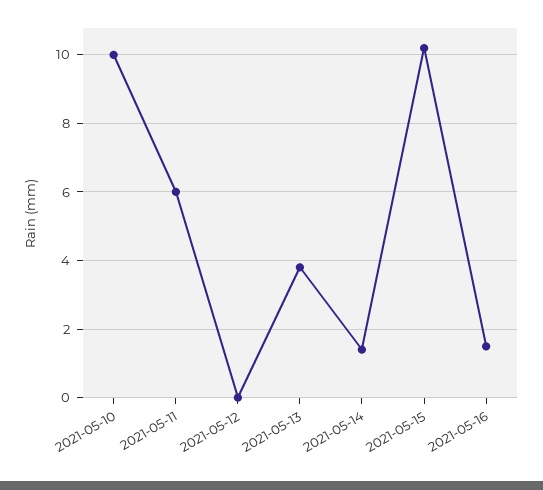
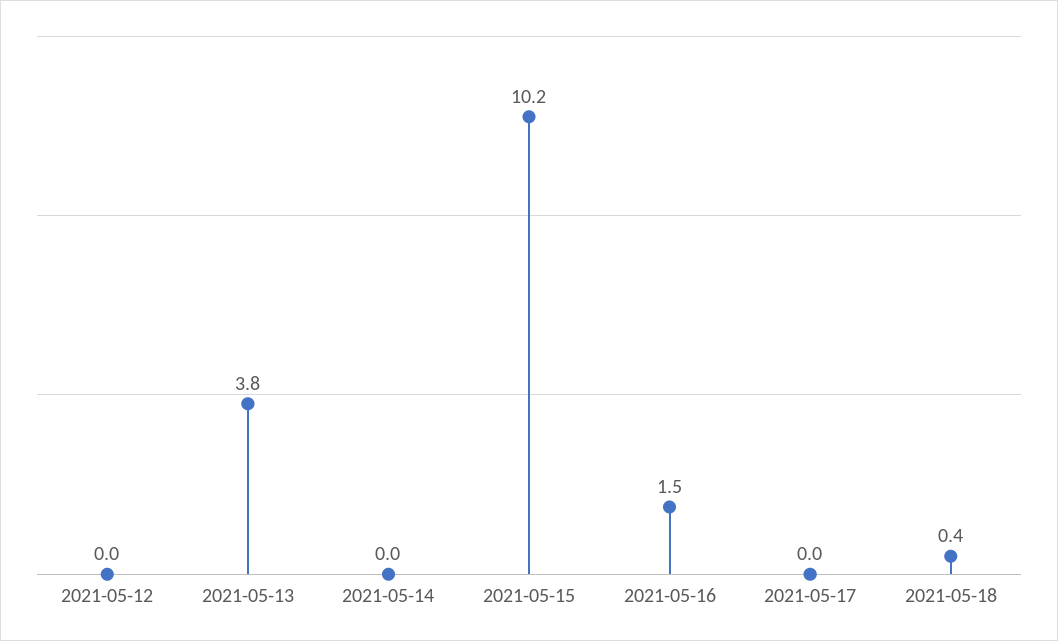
2021-05-10: 10 -> none
2021-05-11: 6 -> none
2021-05-14: 1.5 -> 0
2021-05-17: none -> 0
2021-05-18: none -> 0.4

